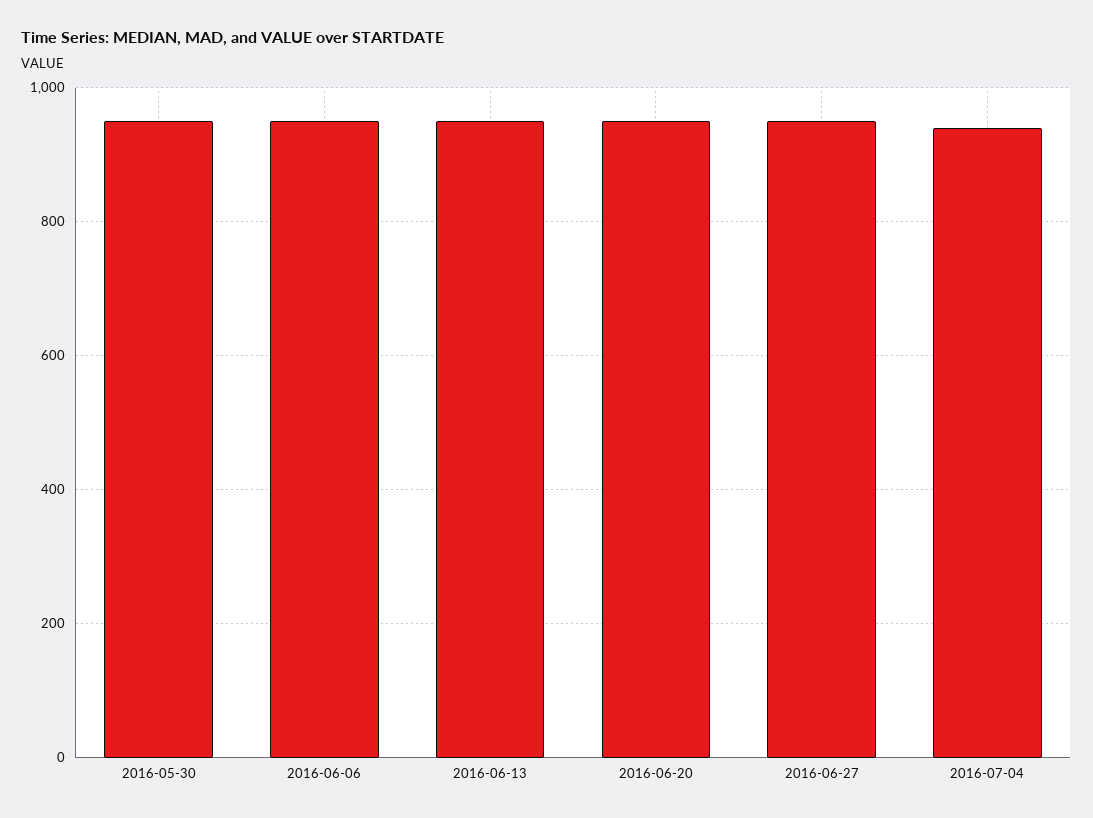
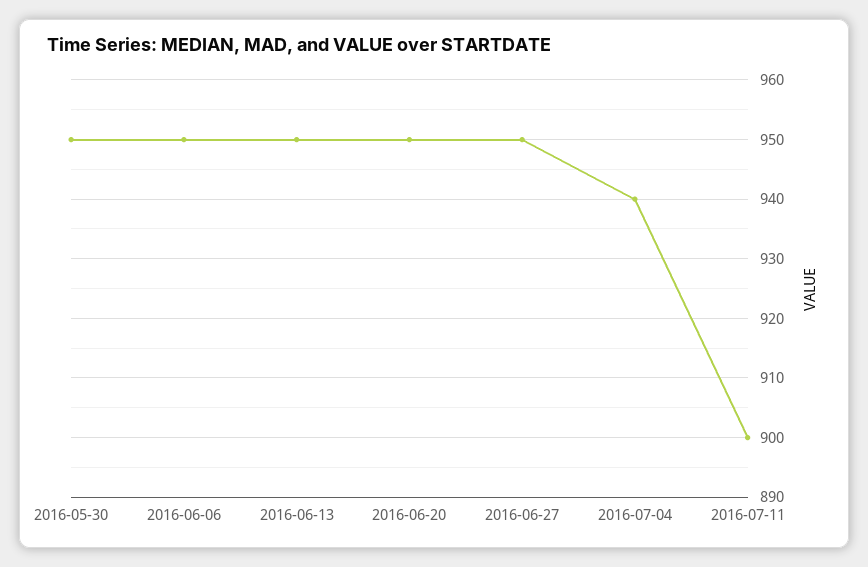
2016-07-11: none -> 900

